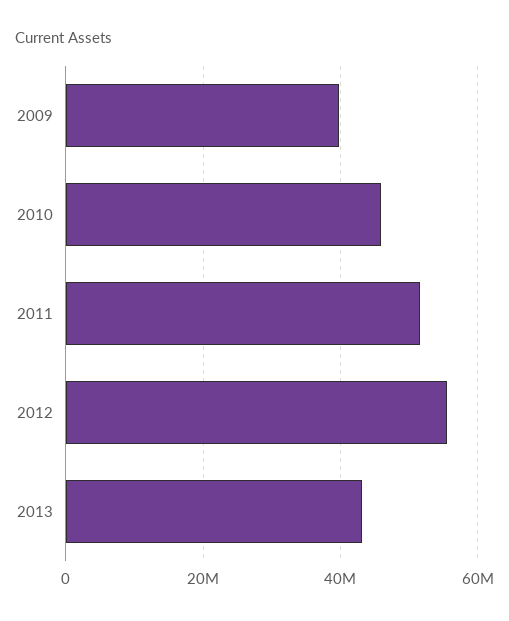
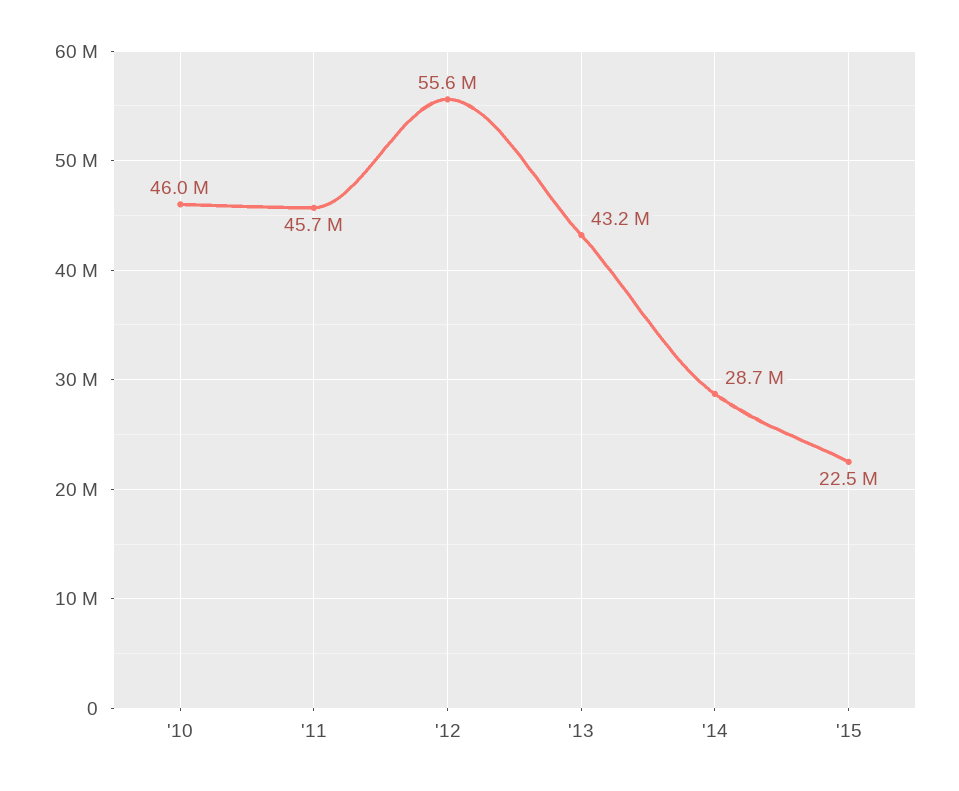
2009: 40000000 -> none
2011: 52000000 -> 45700000
'14: none -> 28700000
'15: none -> 22500000

